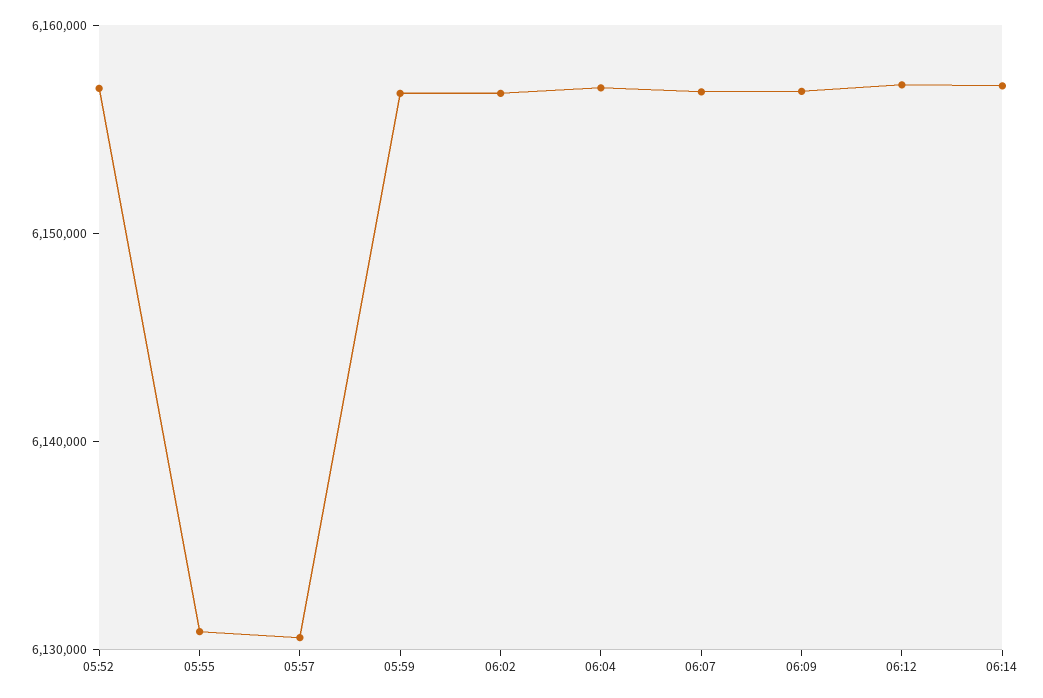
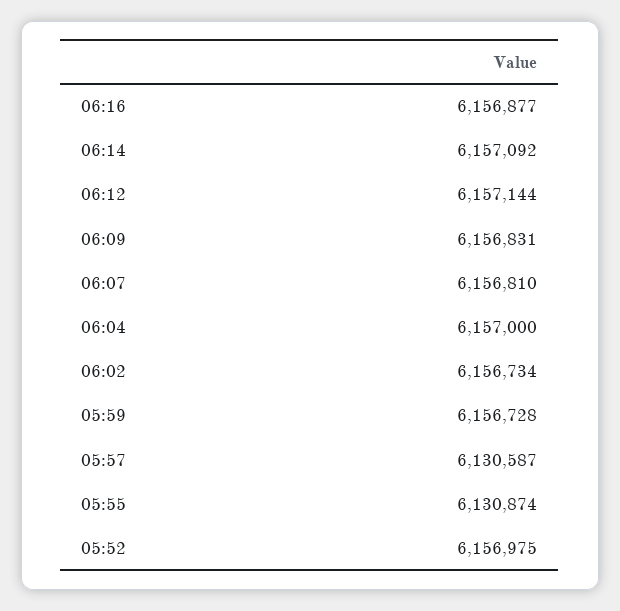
06:16: none -> 6156877

